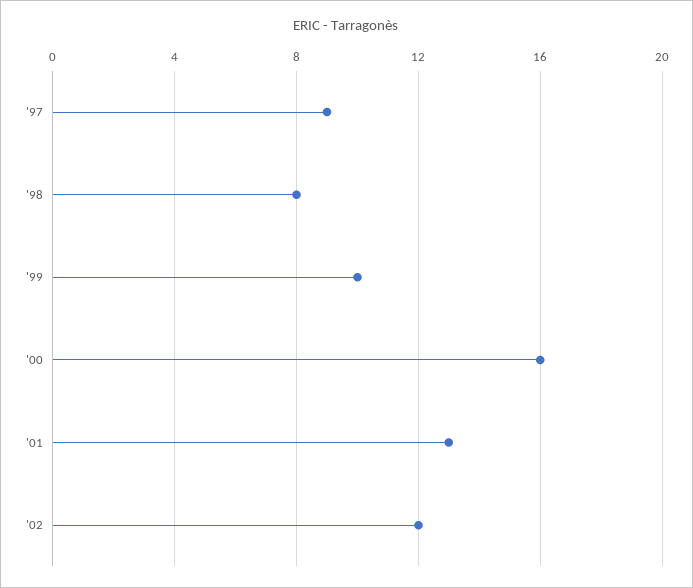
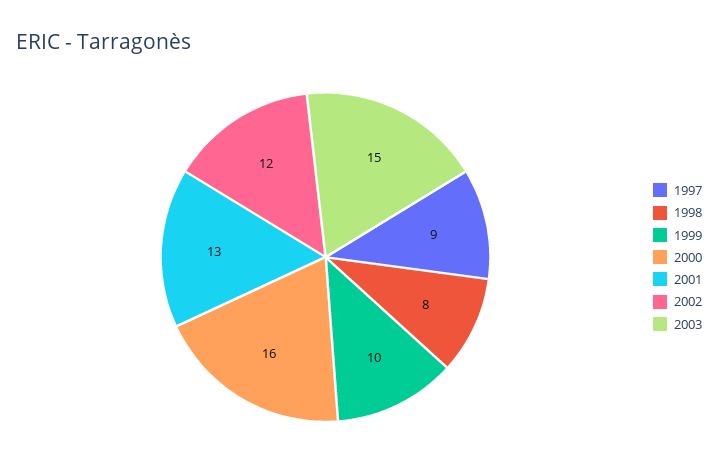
2003: none -> 15

